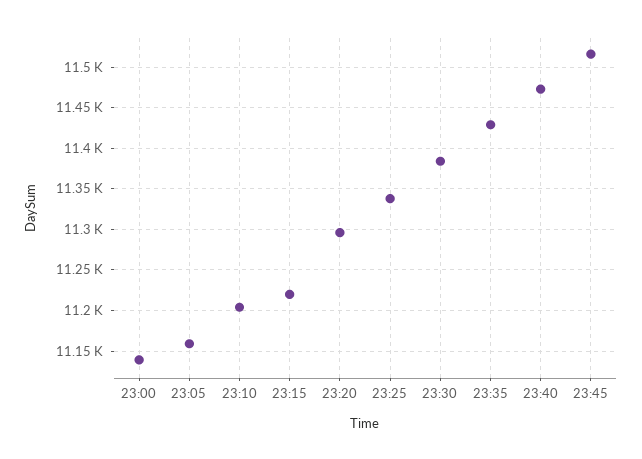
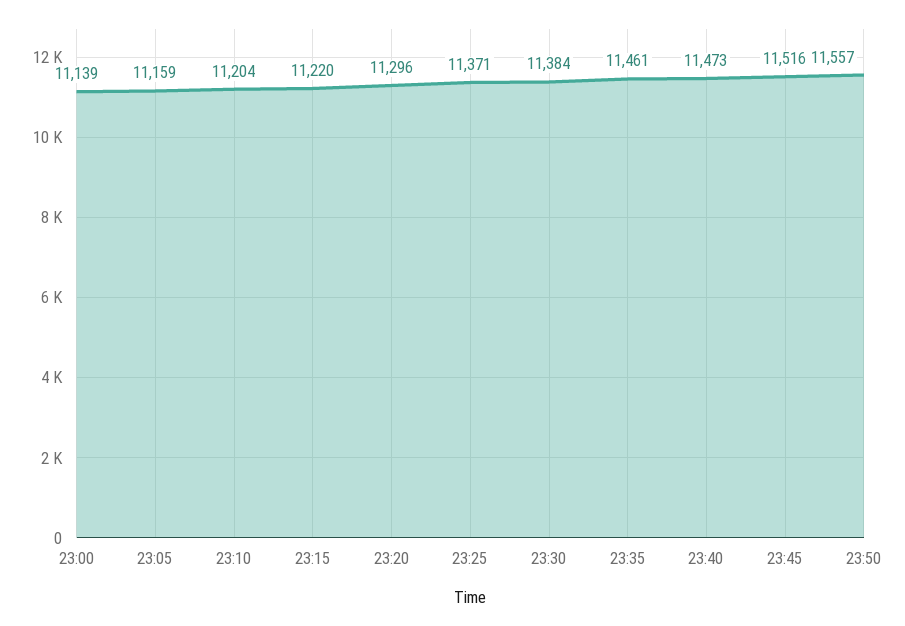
23:25: 11340 -> 11371
23:35: 11430 -> 11461
23:50: none -> 11557

